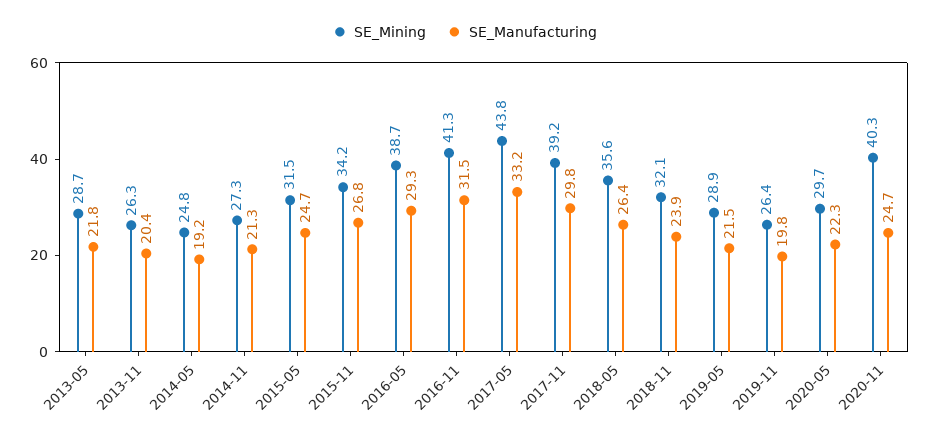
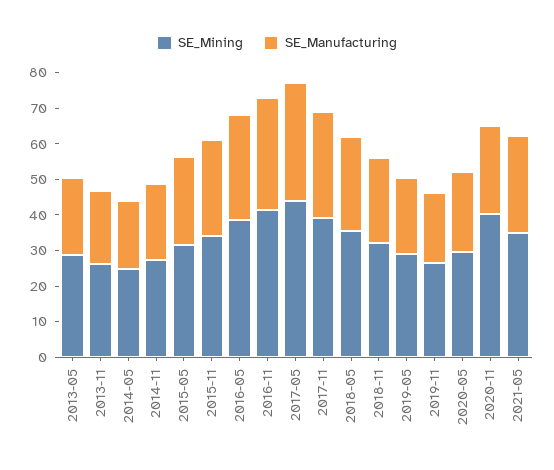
SE_Mining, 2021-05: none -> 35
SE_Manufacturing, 2021-05: none -> 27.5

